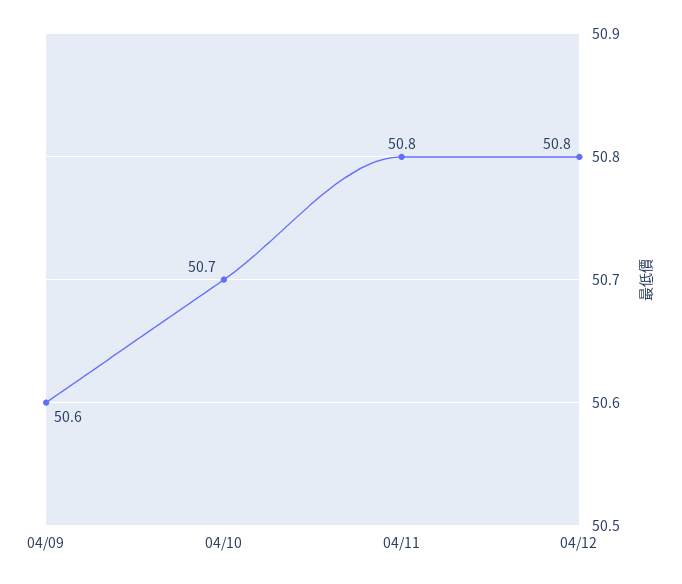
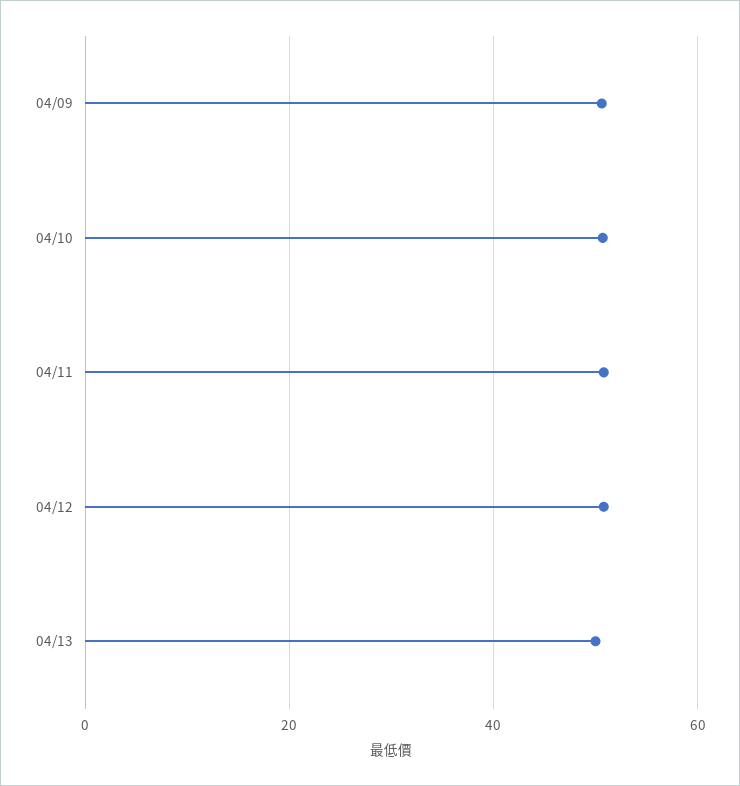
04/13: none -> 50

